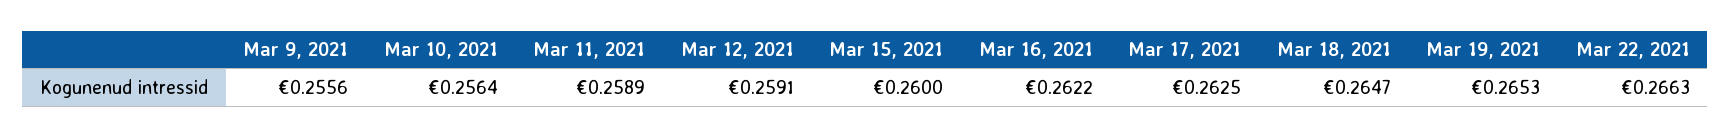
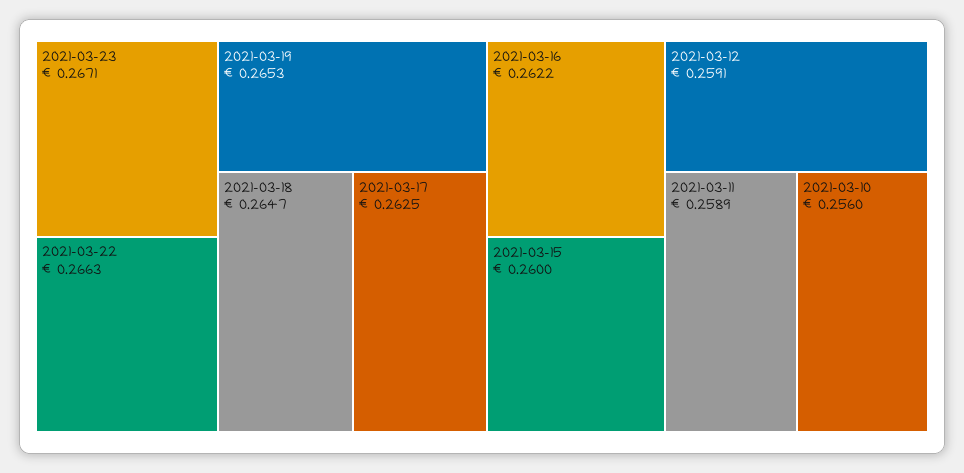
Mar 9, 2021: 0.2556 -> none
Mar 10, 2021: 0.2564 -> 0.256
2021-03-23: none -> 0.2671

